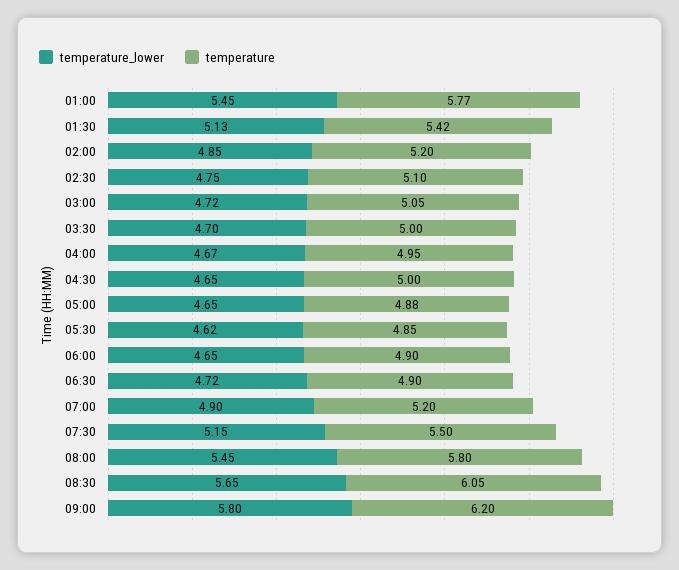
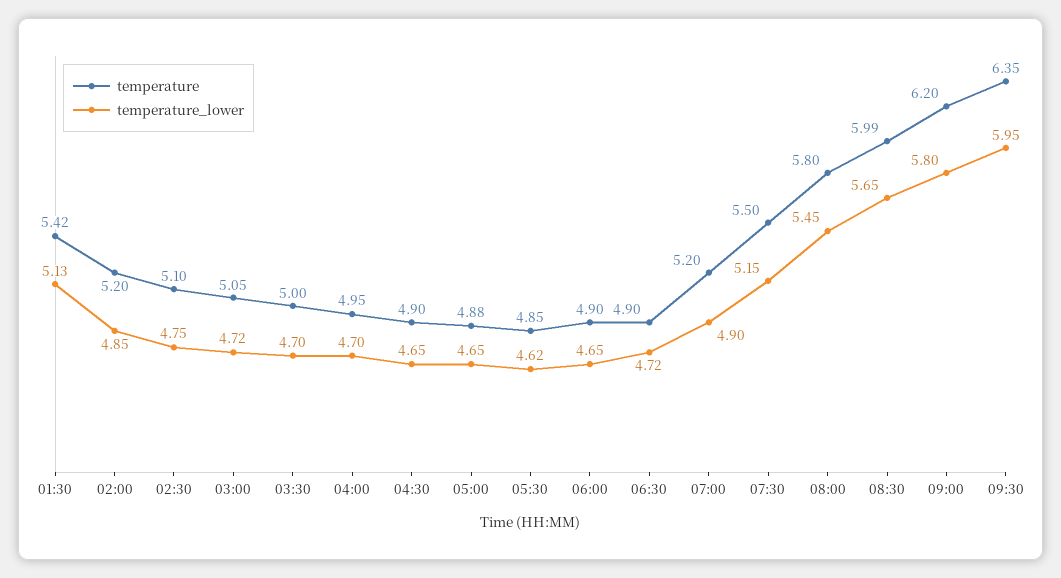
temperature_lower, 01:00: 5.45 -> none
temperature, 01:00: 5.77 -> none
temperature_lower, 04:00: 4.67 -> 4.7
temperature, 04:30: 5 -> 4.9
temperature, 08:30: 6.05 -> 5.99
temperature, 09:30: none -> 6.35
temperature_lower, 09:30: none -> 5.95

